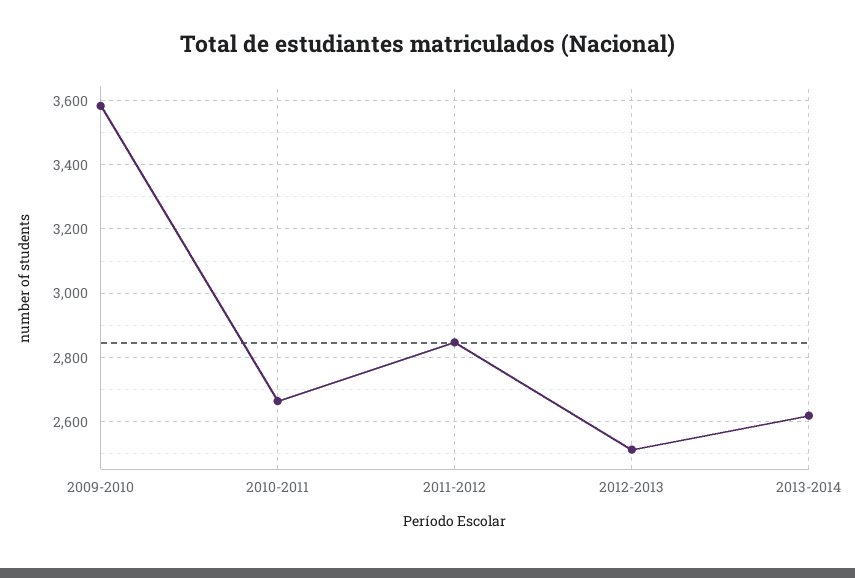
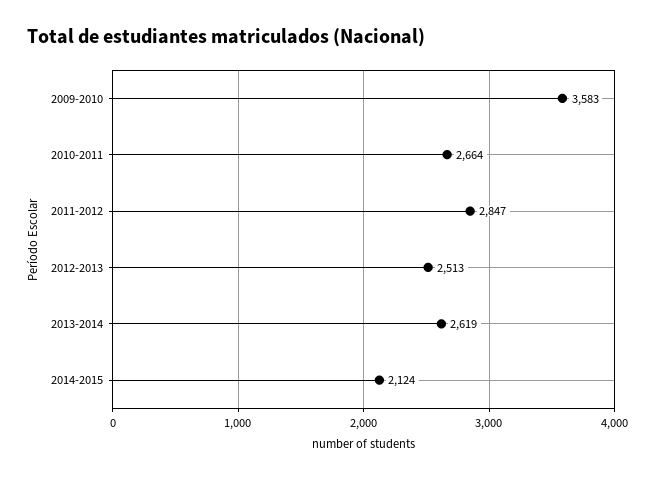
2014-2015: none -> 2124

